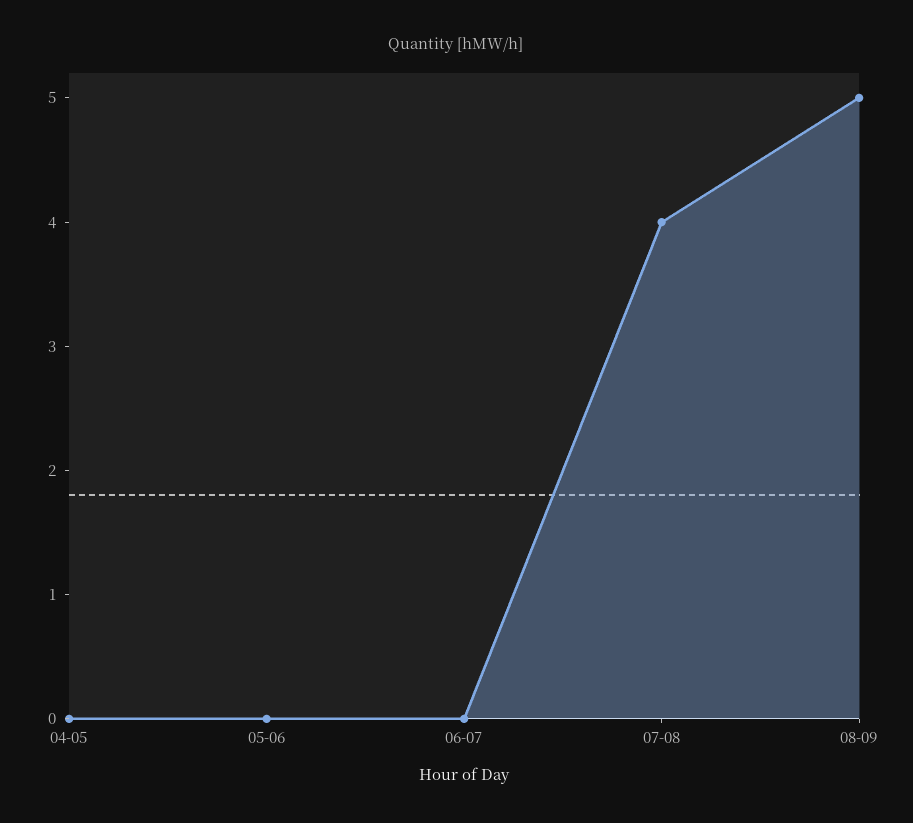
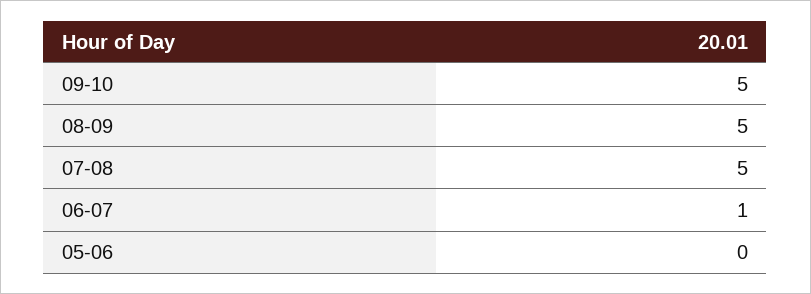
04-05: 0 -> none
06-07: 0 -> 1
07-08: 4 -> 5
09-10: none -> 5

